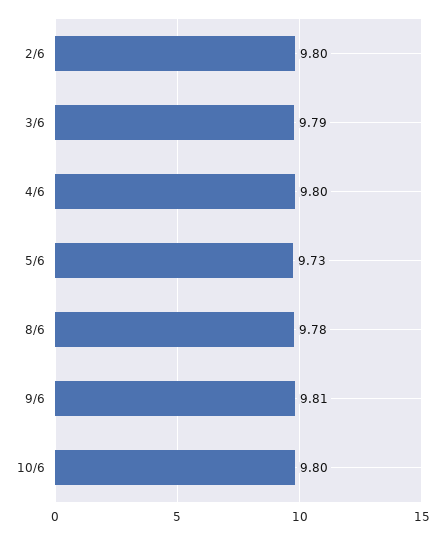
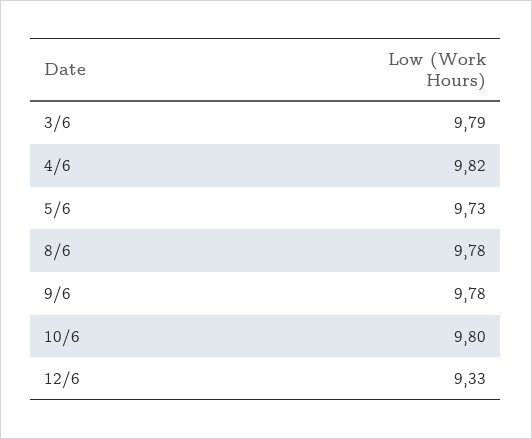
2/6: 9.8 -> none
4/6: 9.8 -> 9.82
9/6: 9.81 -> 9.78
12/6: none -> 9.33

